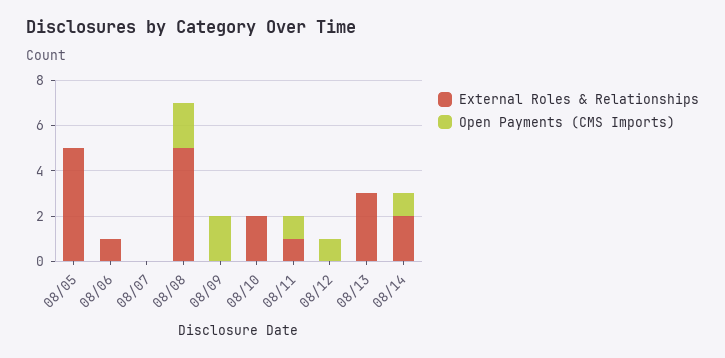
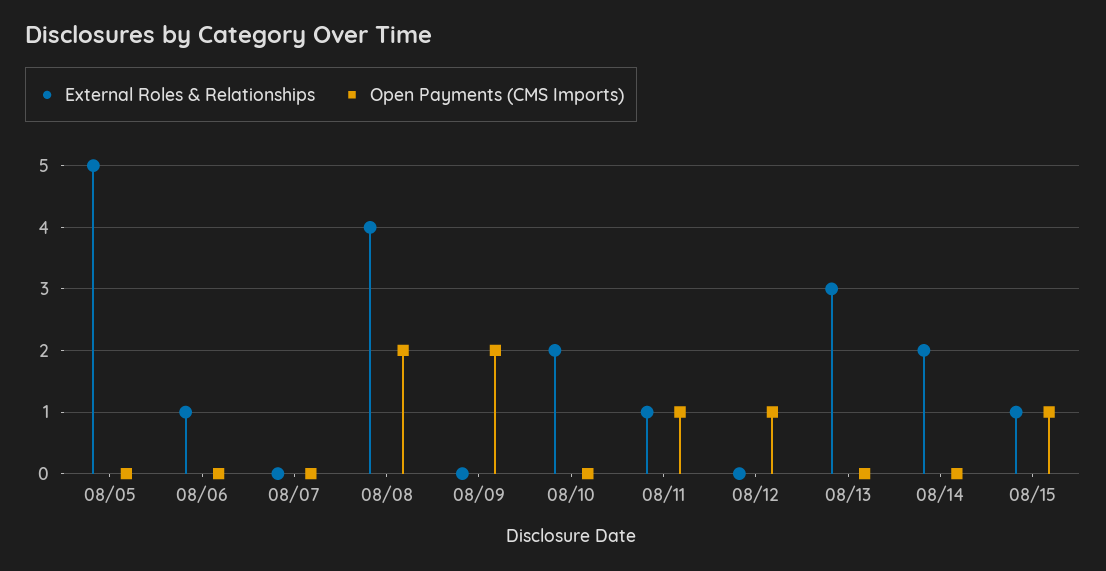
External Roles & Relationships, 08/08: 5 -> 4
Open Payments (CMS Imports), 08/14: 1 -> 0
External Roles & Relationships, 08/15: none -> 1
Open Payments (CMS Imports), 08/15: none -> 1

